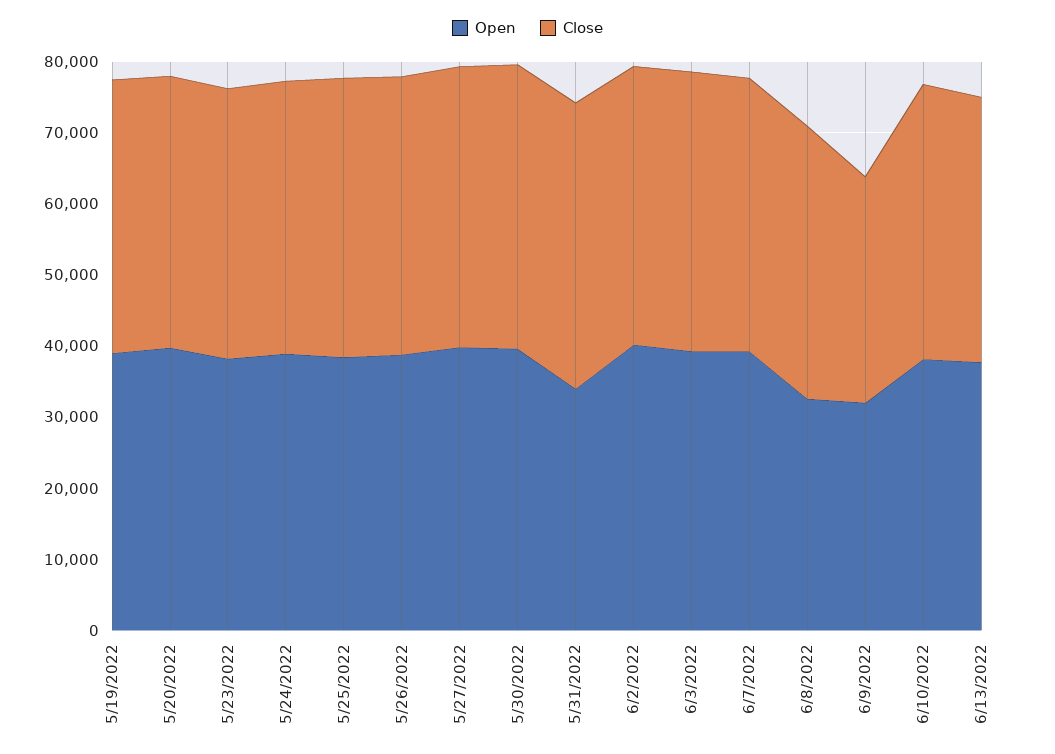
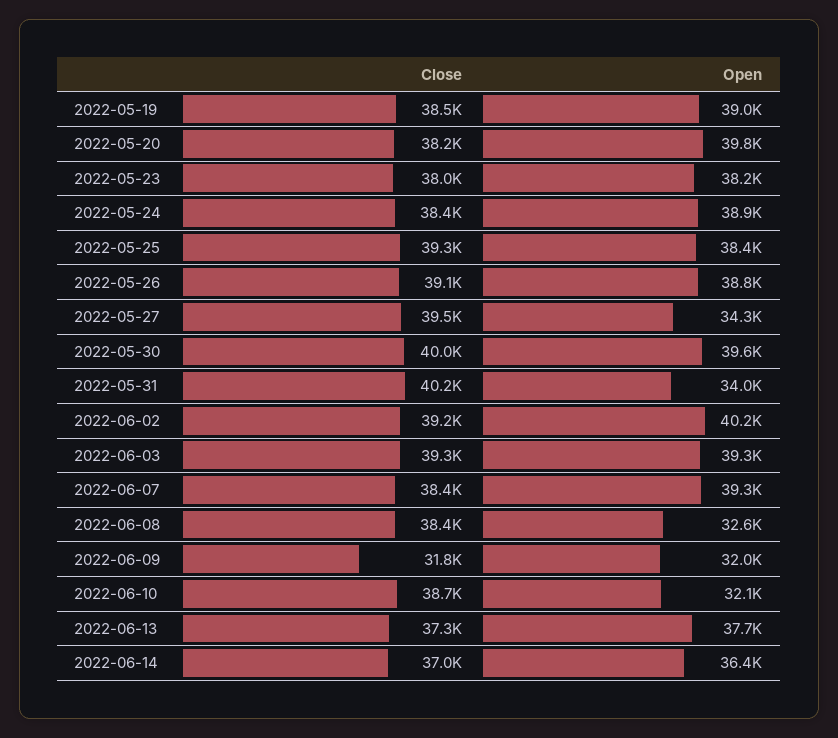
Open, 5/27/2022: 40000 -> 34300
Open, 6/10/2022: 38000 -> 32100
Close, 2022-06-14: none -> 37000
Open, 2022-06-14: none -> 36400

